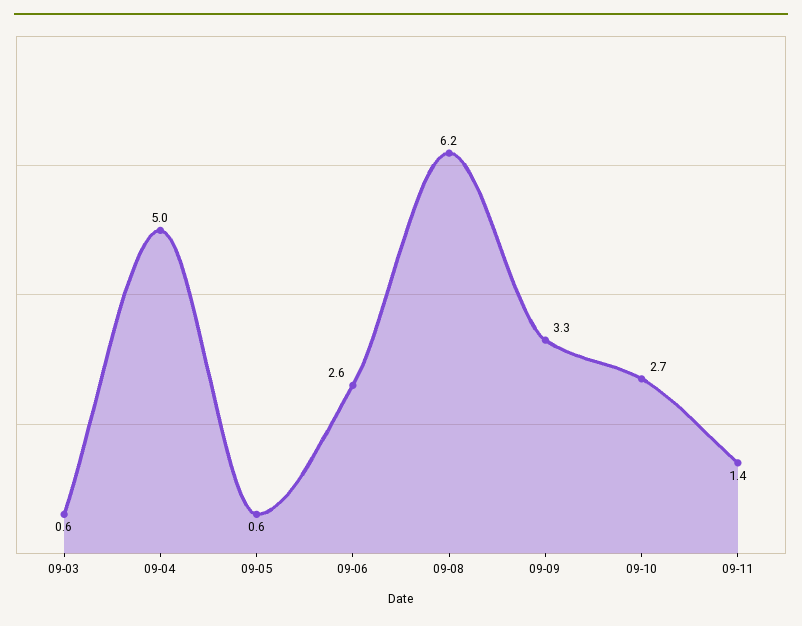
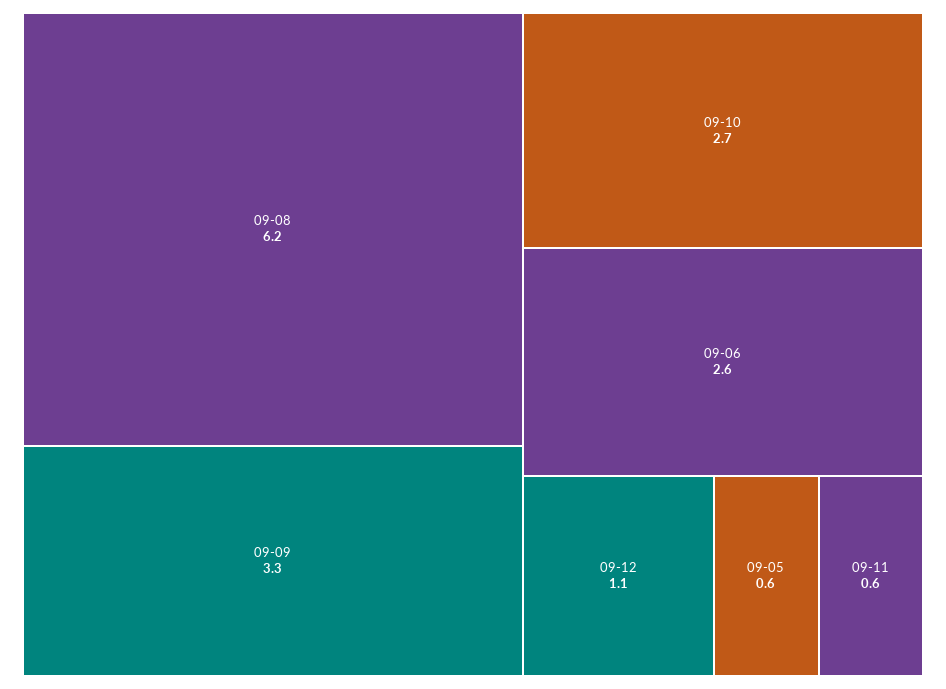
09-03: 0.6 -> none
09-04: 5 -> none
09-11: 1.4 -> 0.6
09-12: none -> 1.1

